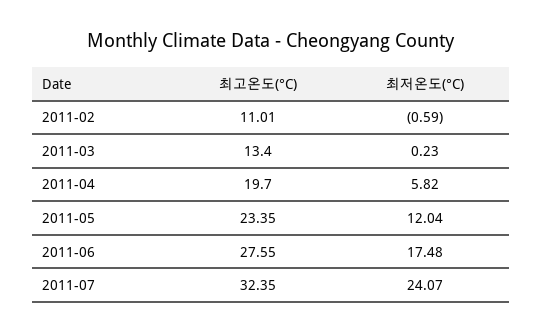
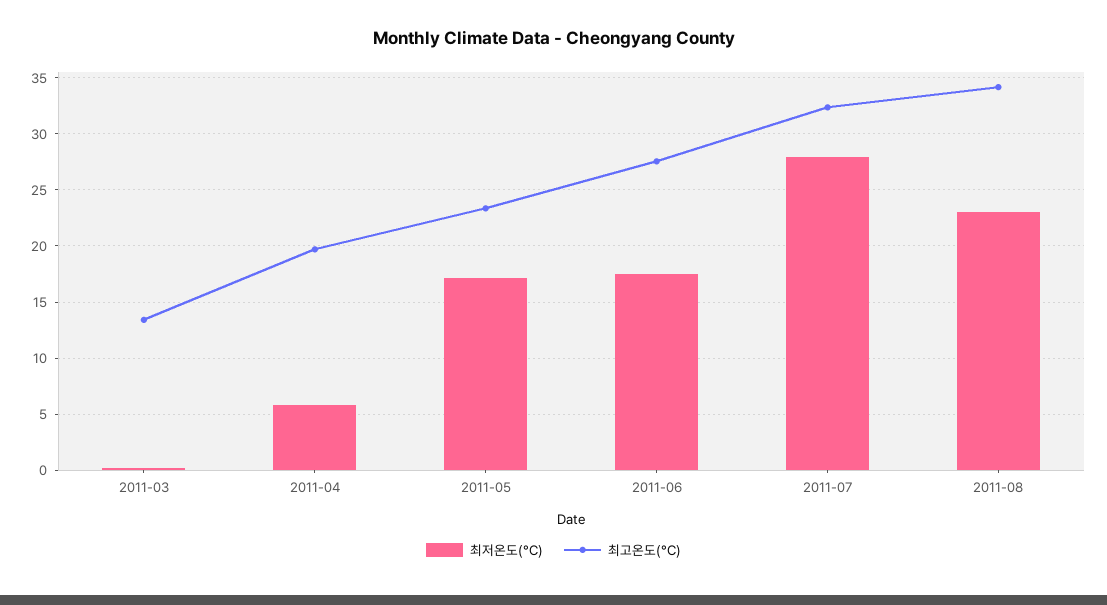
최고온도(°C), 2011-02: 11.01 -> none
최저온도(°C), 2011-02: -0.59 -> none
최저온도(°C), 2011-05: 12.04 -> 17
최저온도(°C), 2011-07: 24.07 -> 28
최저온도(°C), 2011-08: none -> 23
최고온도(°C), 2011-08: none -> 34

